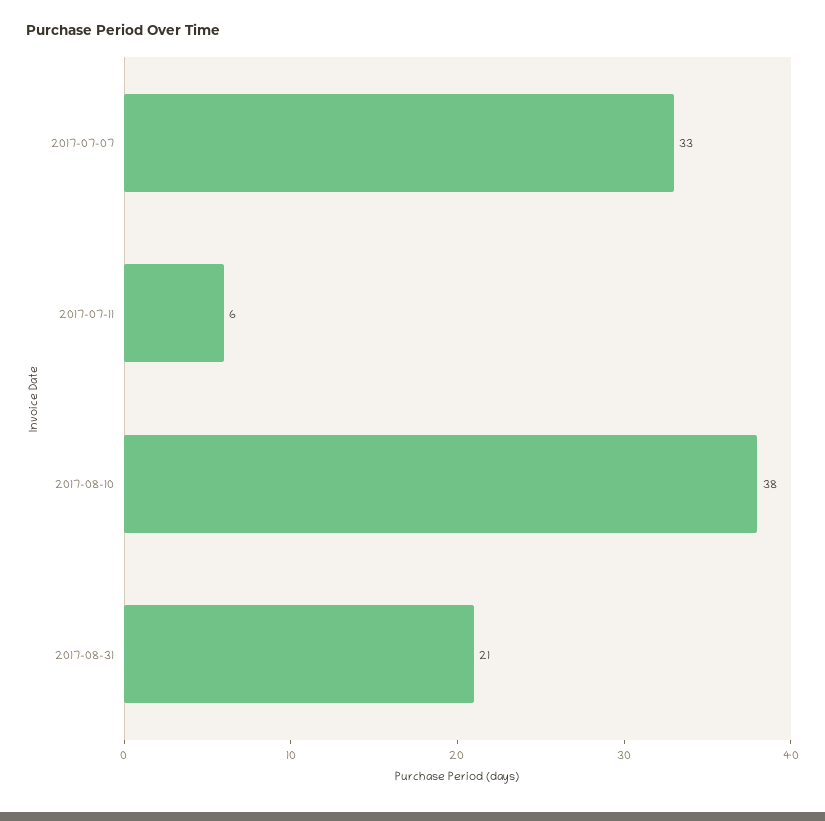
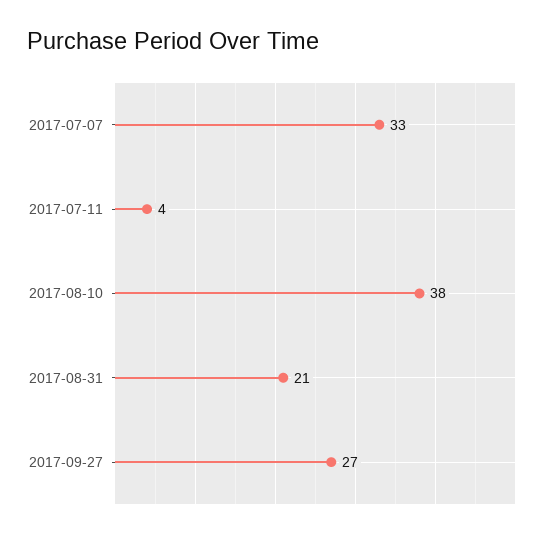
2017-07-11: 6 -> 4
2017-09-27: none -> 27

